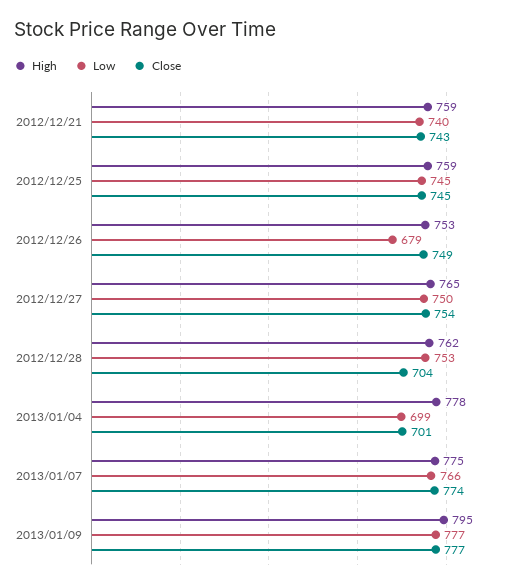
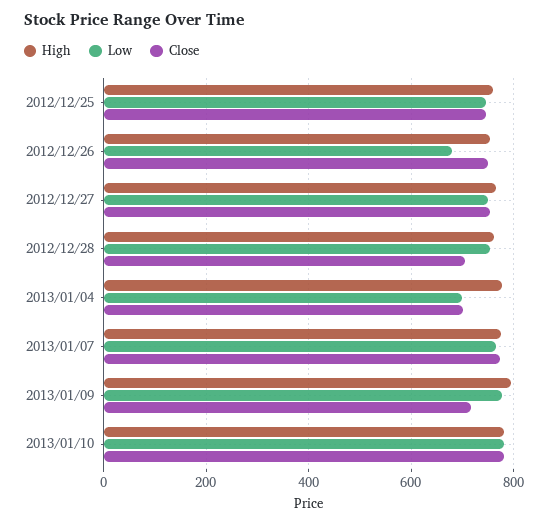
High, 2012/12/21: 759 -> none
Low, 2012/12/21: 740 -> none
Close, 2012/12/21: 743 -> none
Close, 2013/01/09: 777 -> 720
High, 2013/01/10: none -> 780
Low, 2013/01/10: none -> 780
Close, 2013/01/10: none -> 780

